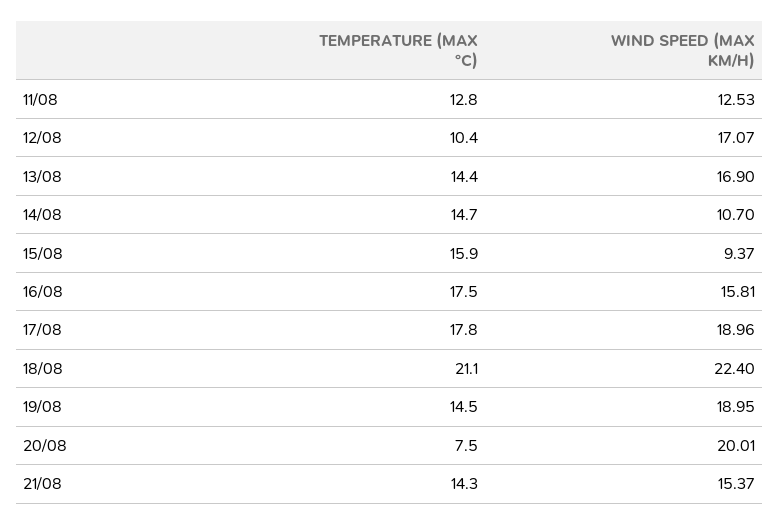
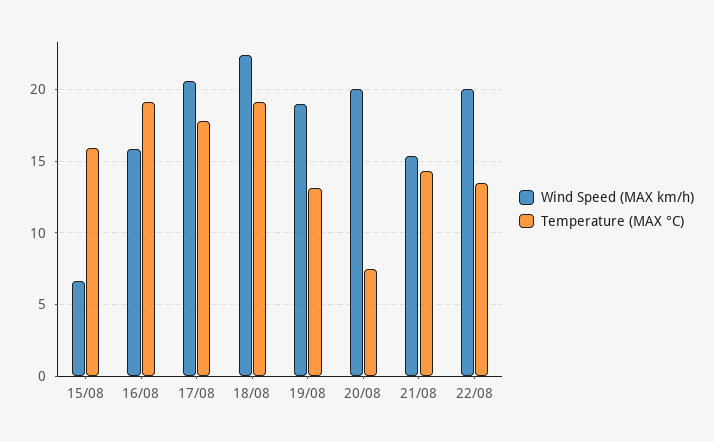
TEMPERATURE (MAX °C), 11/08: 12.8 -> none
WIND SPEED (MAX KM/H), 11/08: 12.53 -> none
TEMPERATURE (MAX °C), 12/08: 10.4 -> none
WIND SPEED (MAX KM/H), 12/08: 17.07 -> none
TEMPERATURE (MAX °C), 13/08: 14.4 -> none
WIND SPEED (MAX KM/H), 13/08: 16.9 -> none
TEMPERATURE (MAX °C), 14/08: 14.7 -> none
WIND SPEED (MAX KM/H), 14/08: 10.7 -> none
WIND SPEED (MAX KM/H), 15/08: 9.37 -> 6.5
TEMPERATURE (MAX °C), 16/08: 17.5 -> 19
WIND SPEED (MAX KM/H), 17/08: 18.96 -> 20.5
TEMPERATURE (MAX °C), 18/08: 21.1 -> 19
TEMPERATURE (MAX °C), 19/08: 14.5 -> 13
WIND SPEED (MAX KM/H), 22/08: none -> 20
TEMPERATURE (MAX °C), 22/08: none -> 13.5

